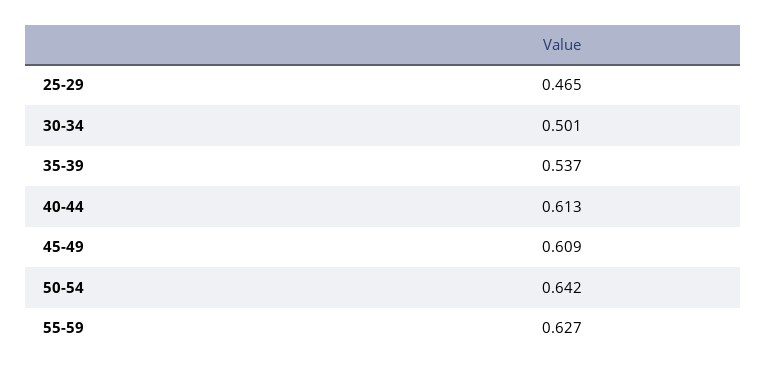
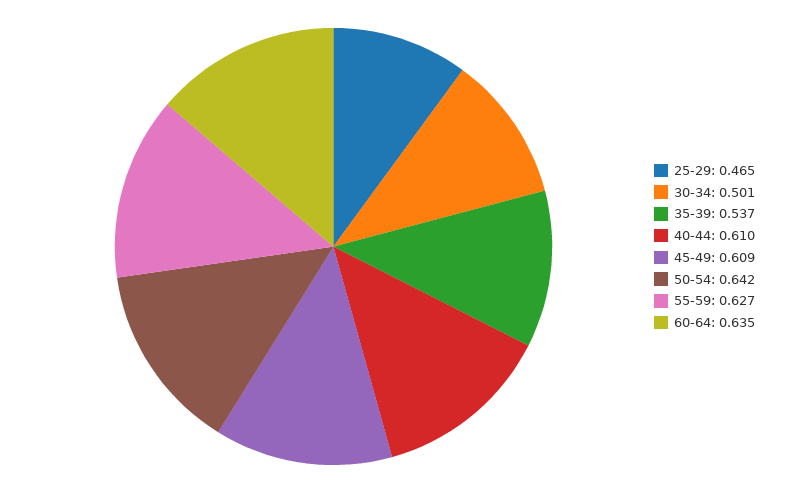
40-44: 0.613 -> 0.61
60-64: none -> 0.635

